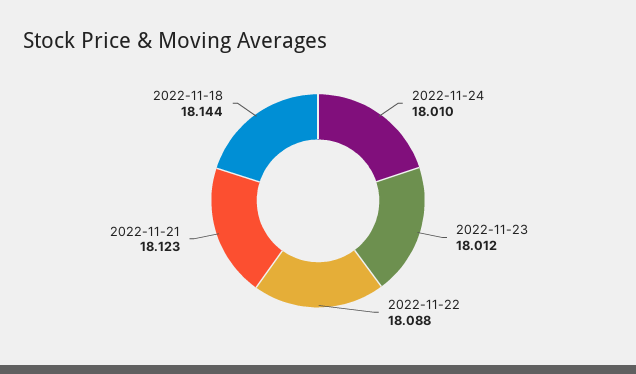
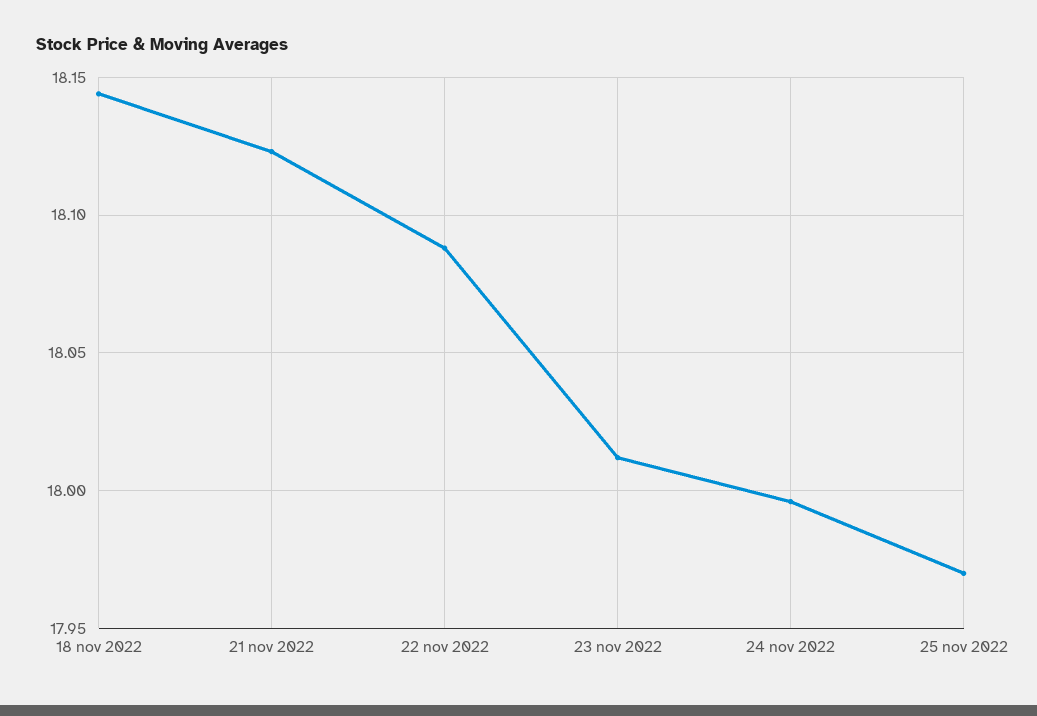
2022-11-24: 18.01 -> 17.995
25 nov 2022: none -> 17.97

